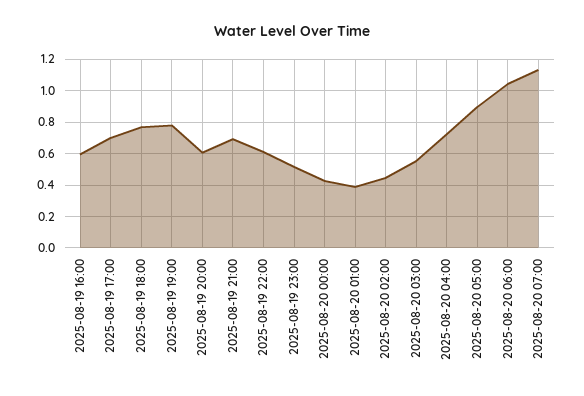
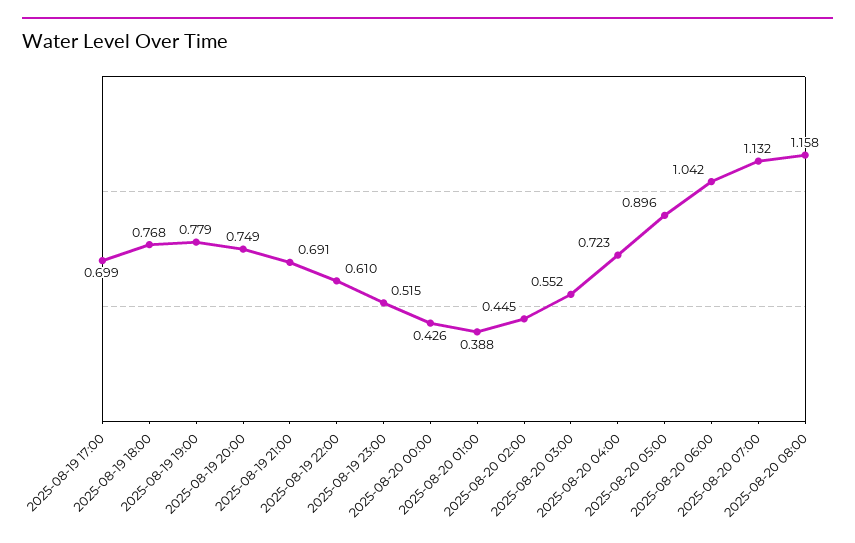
2025-08-19 16:00: 0.6 -> none
2025-08-19 20:00: 0.6 -> 0.749
2025-08-20 08:00: none -> 1.158

